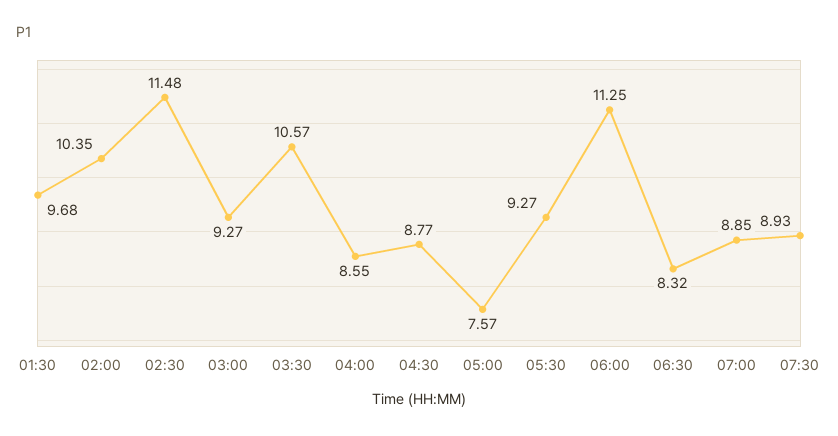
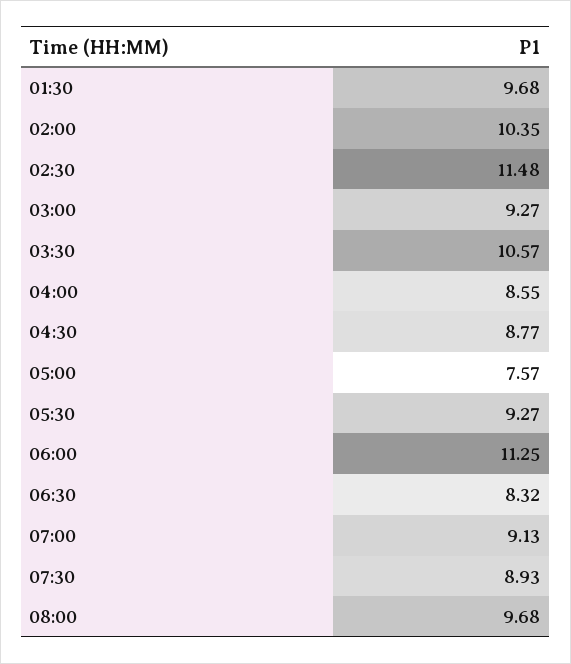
07:00: 8.85 -> 9.13
08:00: none -> 9.68

